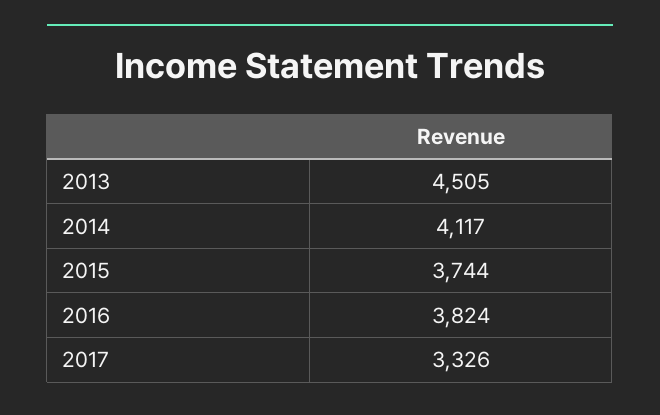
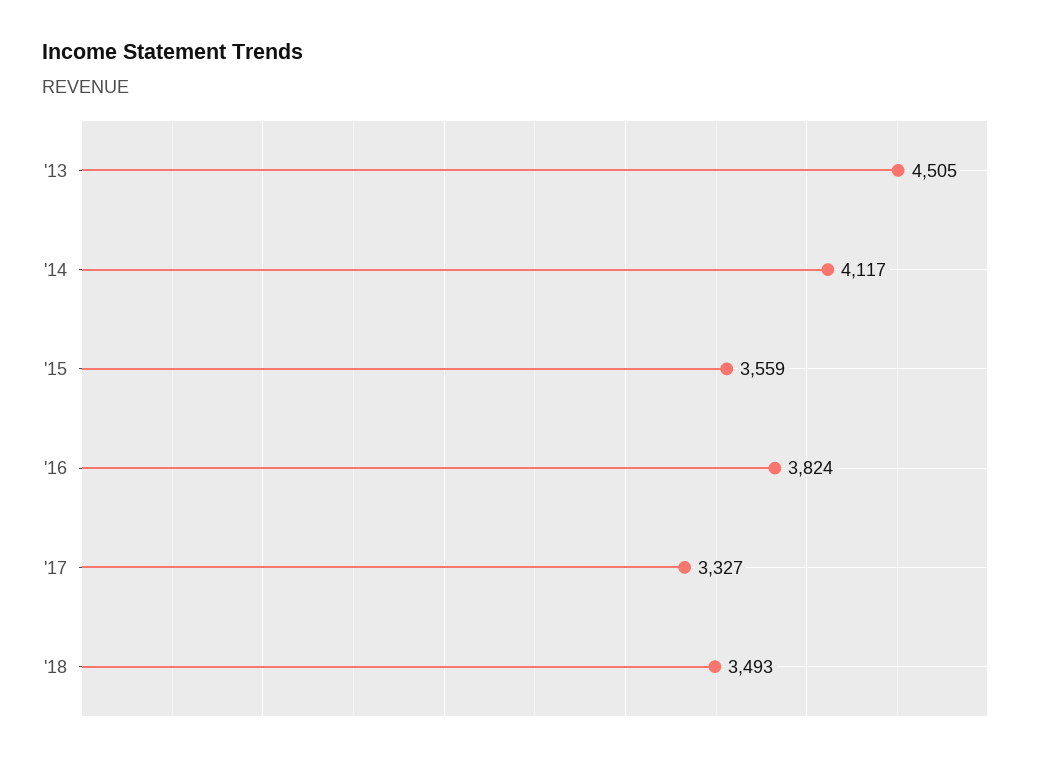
2015: 3744 -> 3559
2017: 3326 -> 3327
'18: none -> 3493

